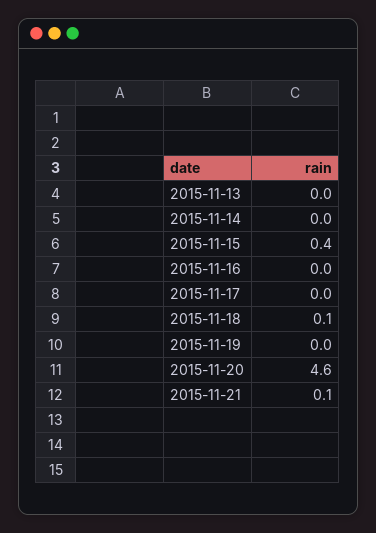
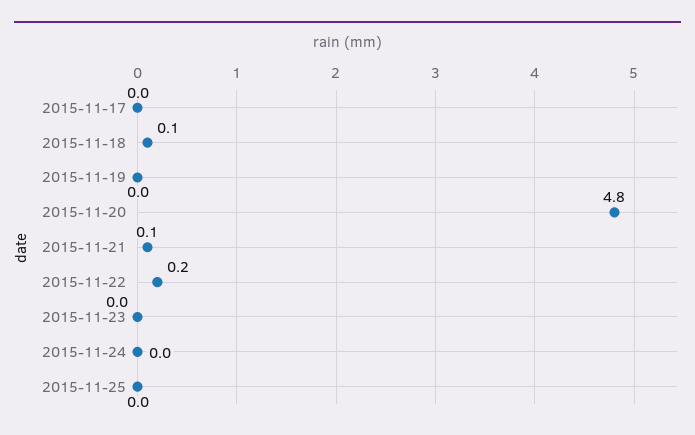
2015-11-13: 0 -> none
2015-11-14: 0 -> none
2015-11-15: 0.4 -> none
2015-11-16: 0 -> none
2015-11-20: 4.6 -> 4.8
2015-11-22: none -> 0.2
2015-11-23: none -> 0
2015-11-24: none -> 0
2015-11-25: none -> 0

